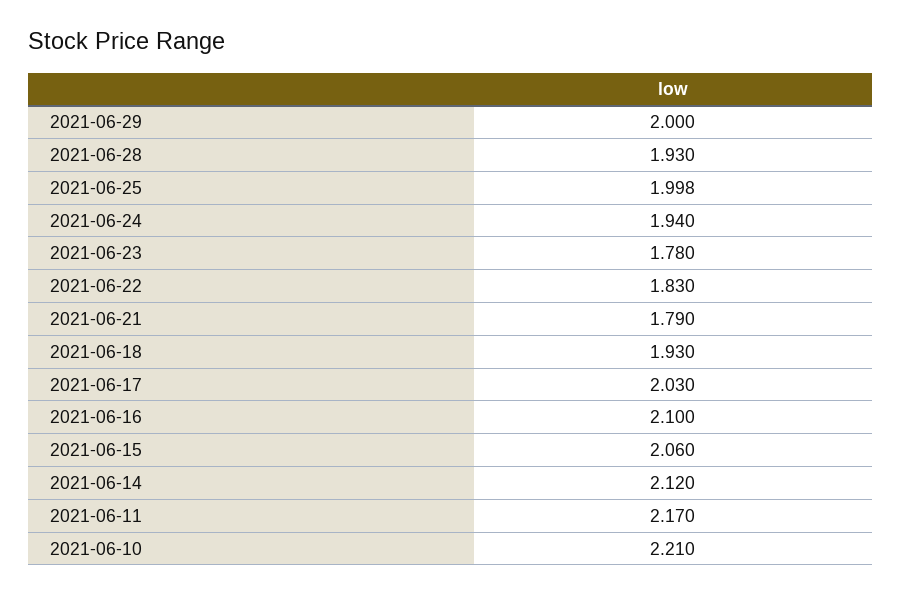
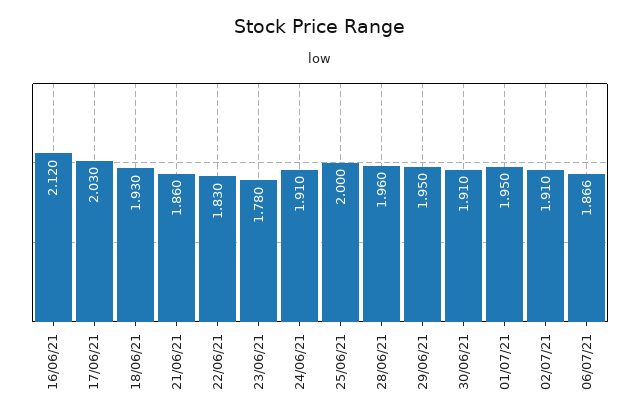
2021-06-29: 2 -> 1.95
2021-06-28: 1.93 -> 1.96
2021-06-25: 1.998 -> 2
2021-06-24: 1.94 -> 1.91
2021-06-21: 1.79 -> 1.86
2021-06-16: 2.1 -> 2.12
2021-06-15: 2.06 -> none
2021-06-14: 2.12 -> none
2021-06-11: 2.17 -> none
2021-06-10: 2.21 -> none
30/06/21: none -> 1.91
01/07/21: none -> 1.95
02/07/21: none -> 1.91
06/07/21: none -> 1.866

